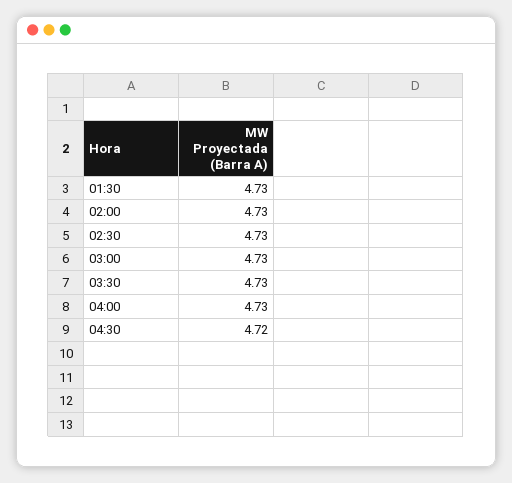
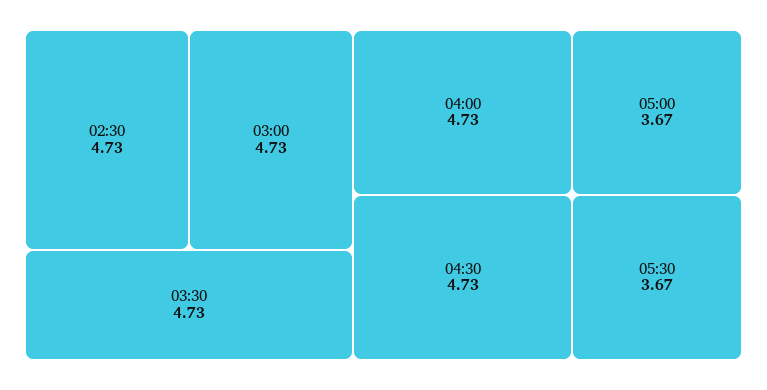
01:30: 4.73 -> none
02:00: 4.73 -> none
04:30: 4.72 -> 4.73
05:00: none -> 3.67
05:30: none -> 3.67

